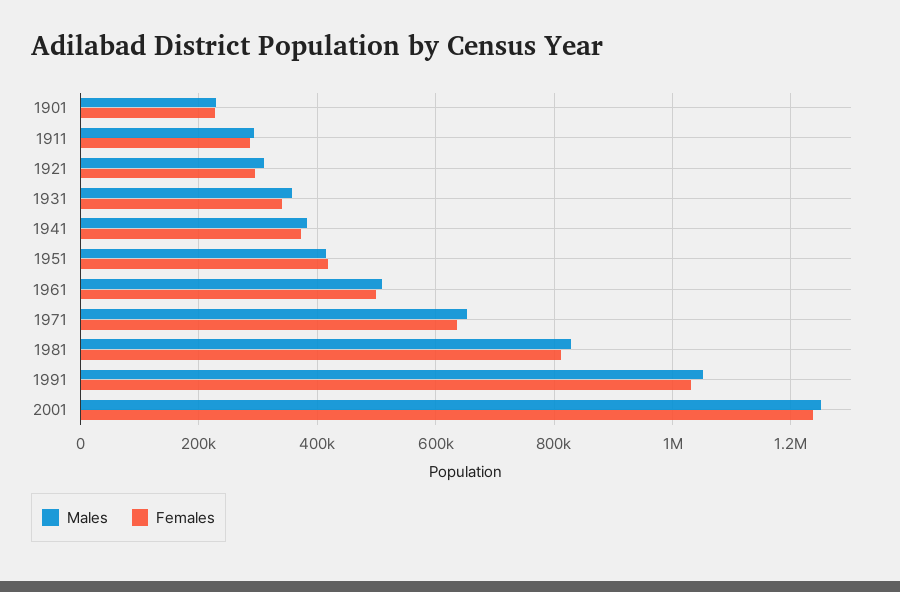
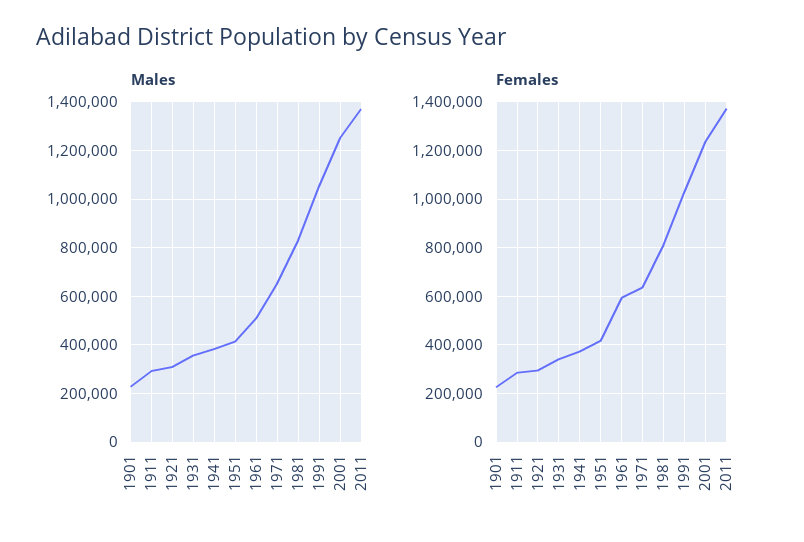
Females, 1961: 500000 -> 600000
Males, 2011: none -> 1375000
Females, 2011: none -> 1375000

